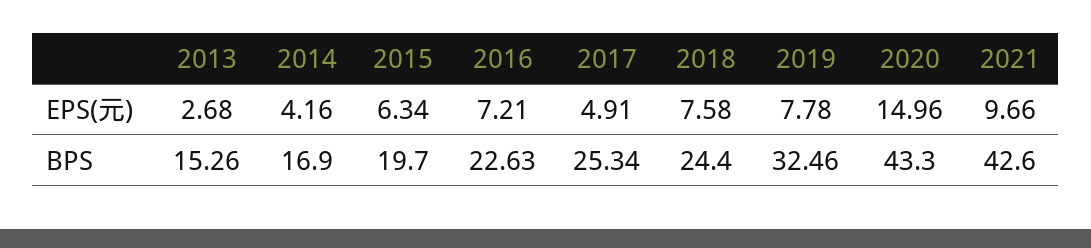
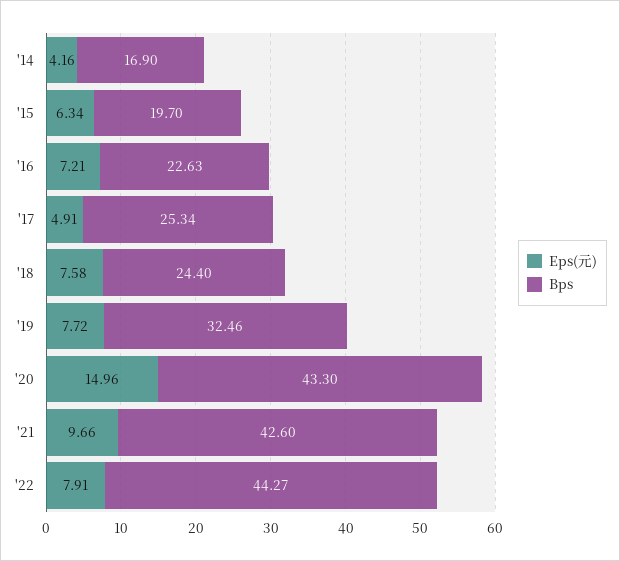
EPS(元), 2013: 2.68 -> none
EPS(元), 2019: 7.78 -> 7.72
BPS, 2013: 15.26 -> none
EPS(元), '22: none -> 7.91
BPS, '22: none -> 44.27

